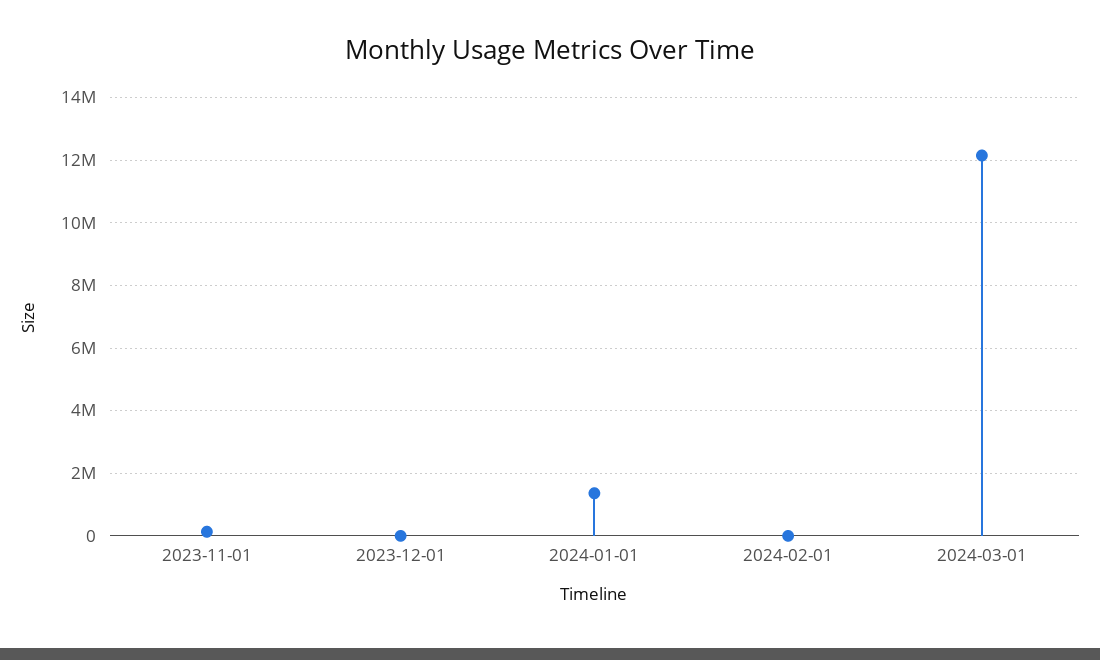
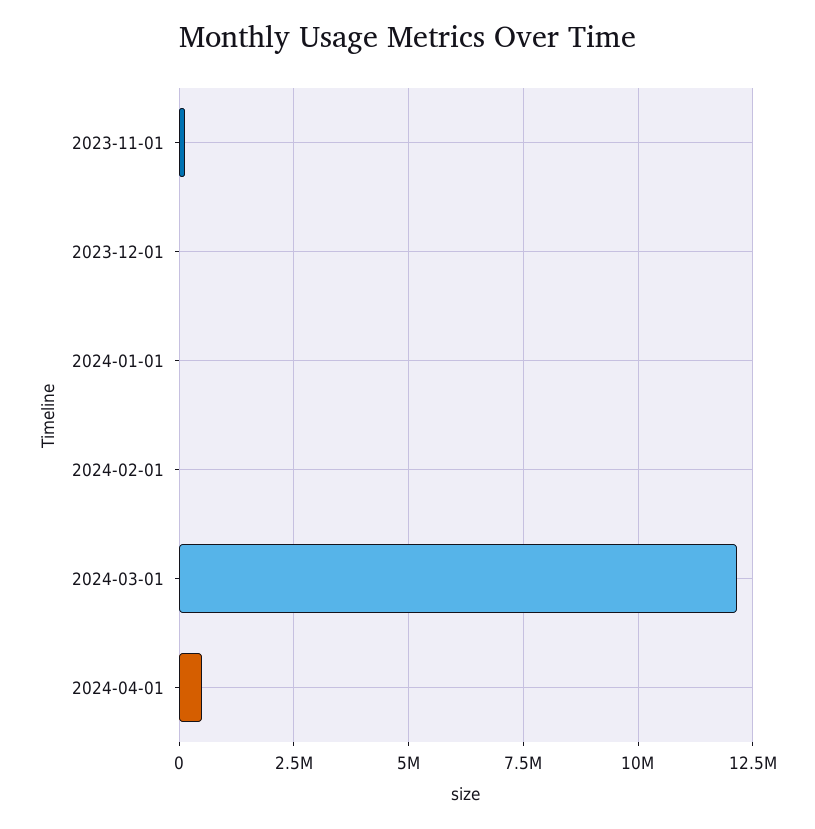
2024-01-01: 1400000 -> 0
2024-04-01: none -> 500000

